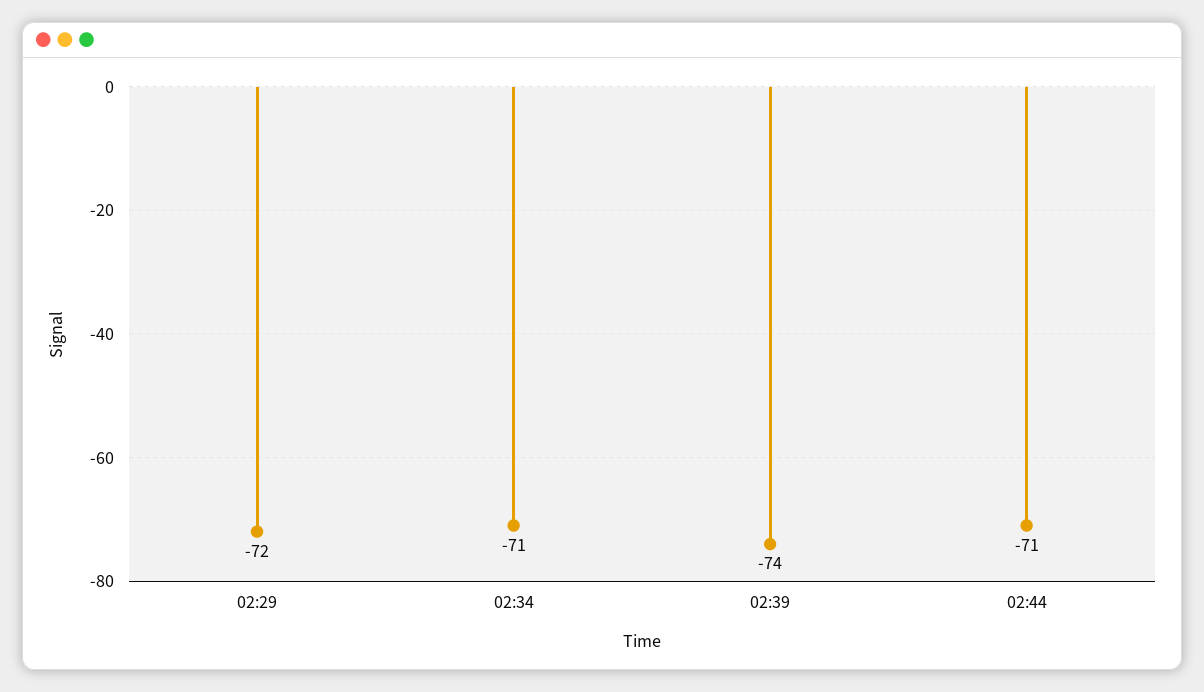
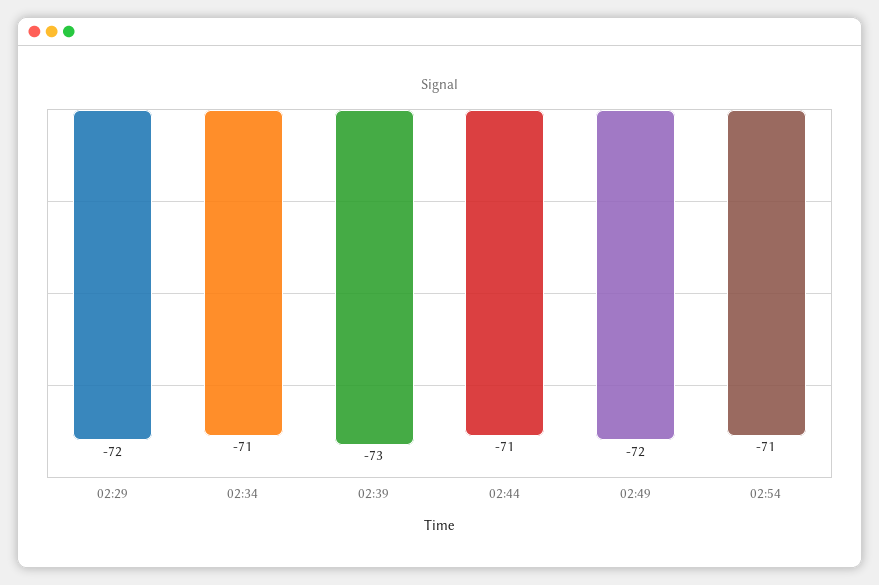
02:39: -74 -> -73
02:49: none -> -72
02:54: none -> -71

